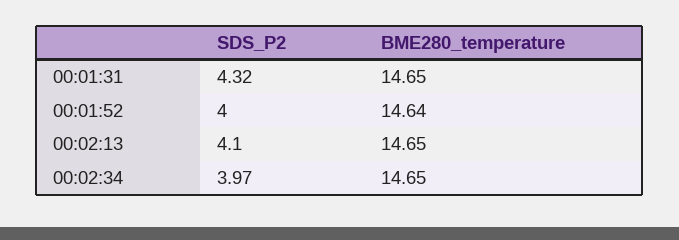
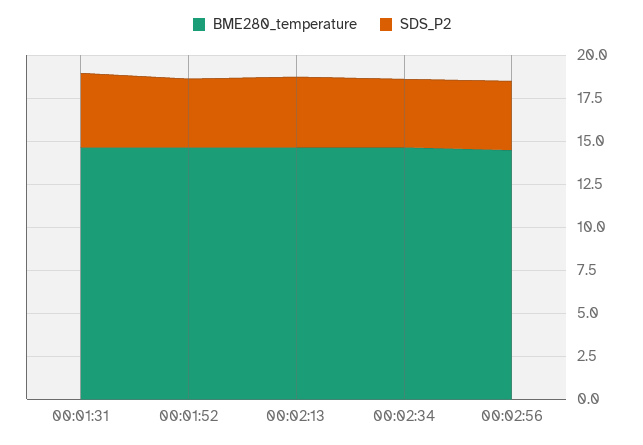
BME280_temperature, 00:02:56: none -> 14.5
SDS_P2, 00:02:56: none -> 4

